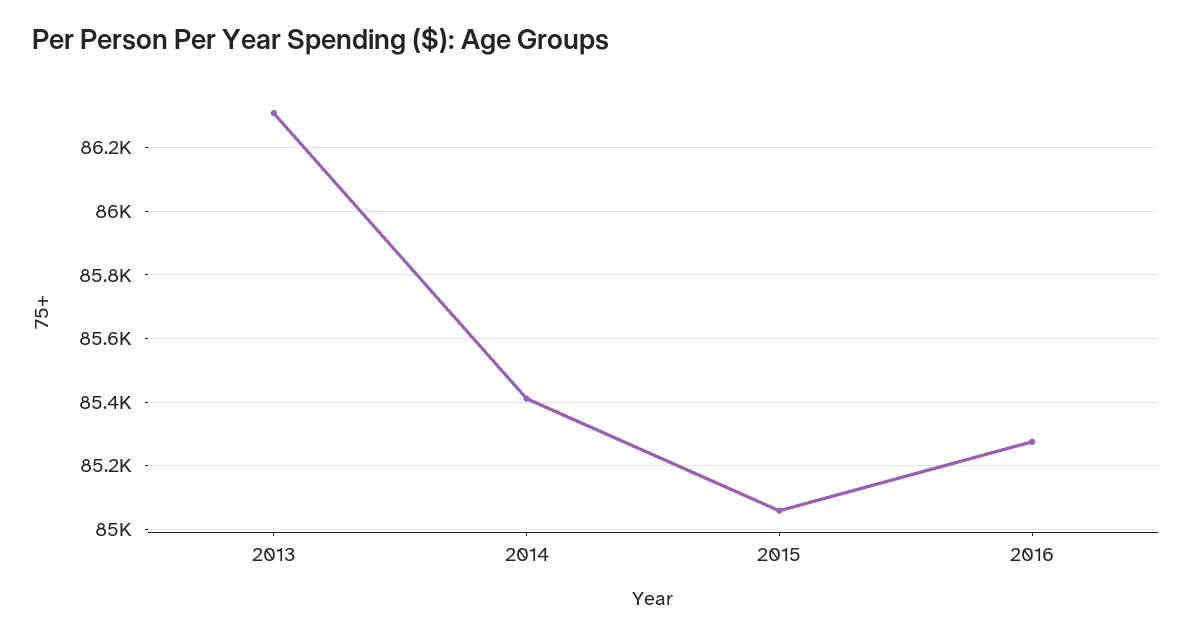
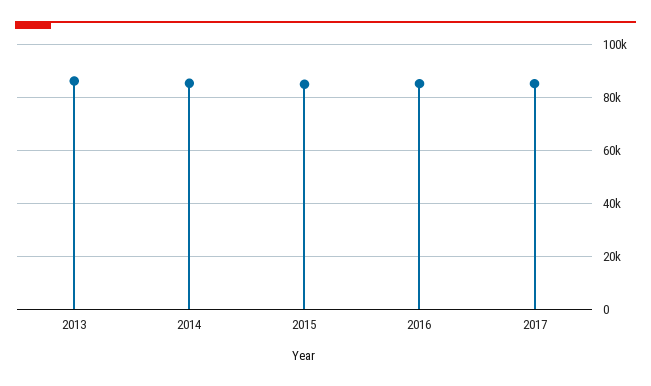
2017: none -> 85000

